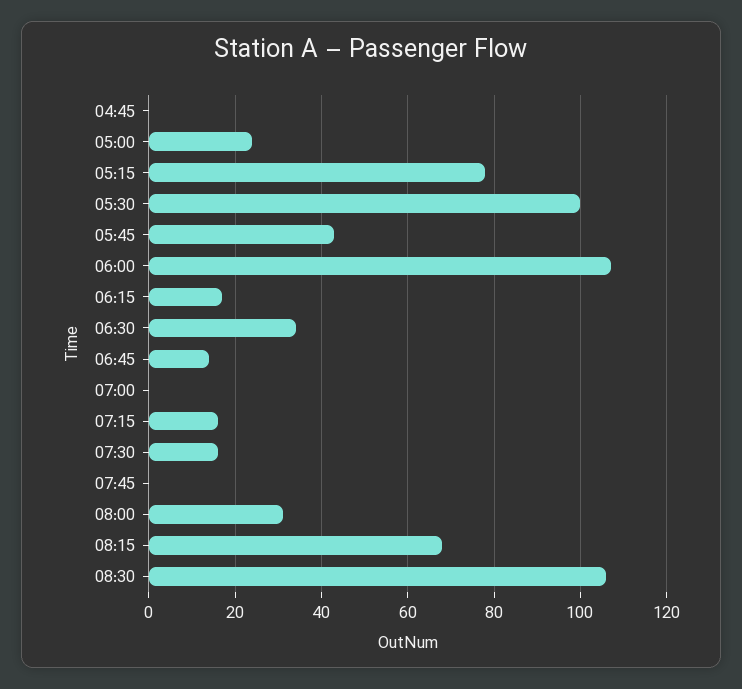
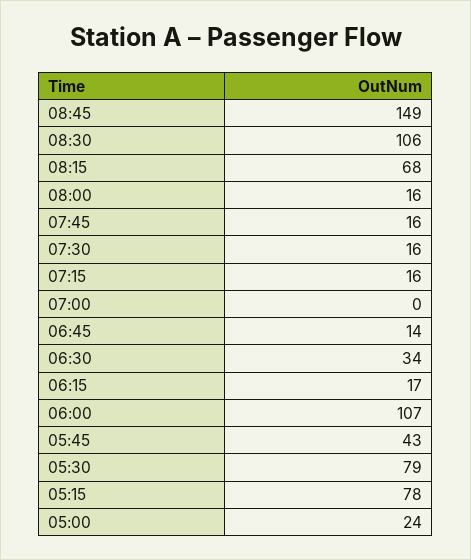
04:45: 0 -> none
05:30: 100 -> 79
07:45: 0 -> 16
08:00: 30 -> 16
08:45: none -> 149

